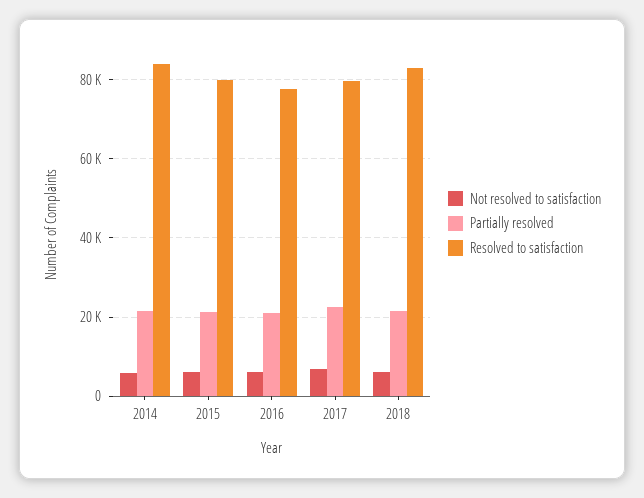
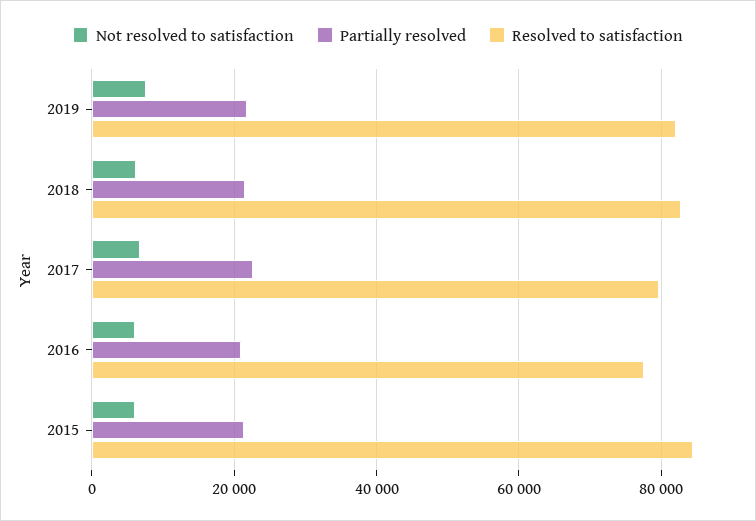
Not resolved to satisfaction, 2014: 6000 -> none
Partially resolved, 2014: 22000 -> none
Resolved to satisfaction, 2014: 84000 -> none
Resolved to satisfaction, 2015: 80000 -> 84000
Not resolved to satisfaction, 2019: none -> 8000
Partially resolved, 2019: none -> 22000
Resolved to satisfaction, 2019: none -> 82000

